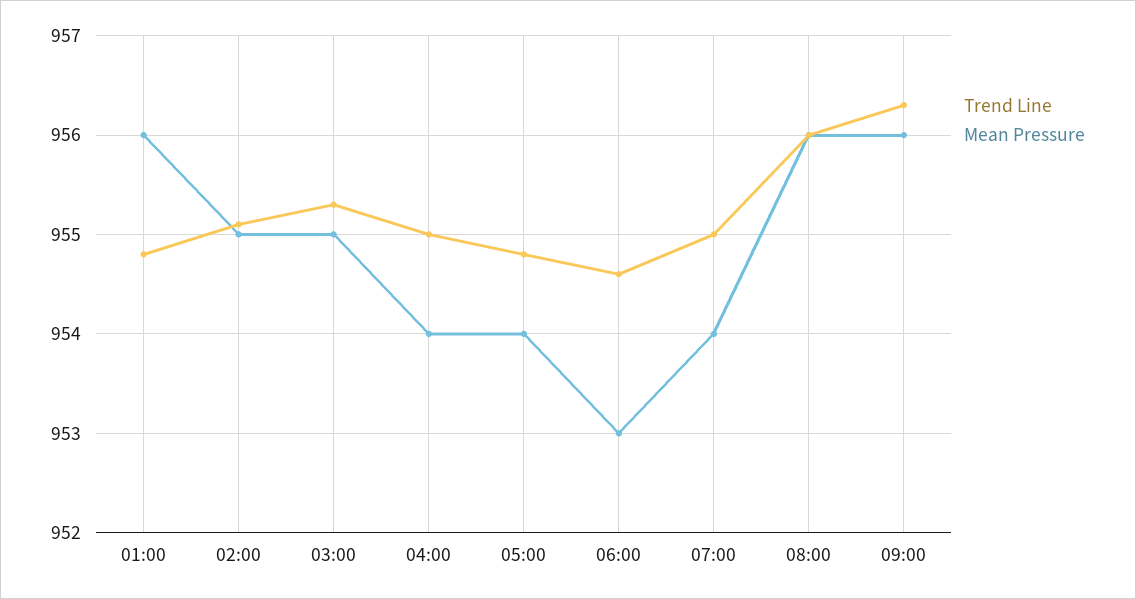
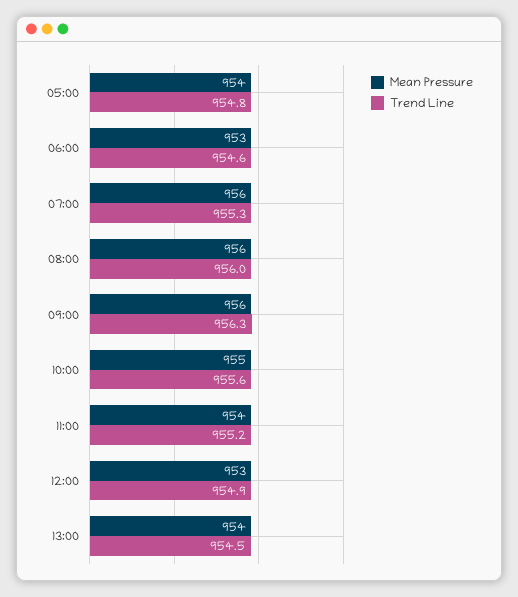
Trend Line, 01:00: 954.8 -> none
Mean Pressure, 01:00: 956 -> none
Trend Line, 02:00: 955.1 -> none
Mean Pressure, 02:00: 955 -> none
Trend Line, 03:00: 955.3 -> none
Mean Pressure, 03:00: 955 -> none
Trend Line, 04:00: 955 -> none
Mean Pressure, 04:00: 954 -> none
Trend Line, 07:00: 955 -> 955.3
Mean Pressure, 07:00: 954 -> 956
Mean Pressure, 10:00: none -> 955
Trend Line, 10:00: none -> 955.6
Mean Pressure, 11:00: none -> 954
Trend Line, 11:00: none -> 955.2
Mean Pressure, 12:00: none -> 953
Trend Line, 12:00: none -> 954.9
Mean Pressure, 13:00: none -> 954
Trend Line, 13:00: none -> 954.5

